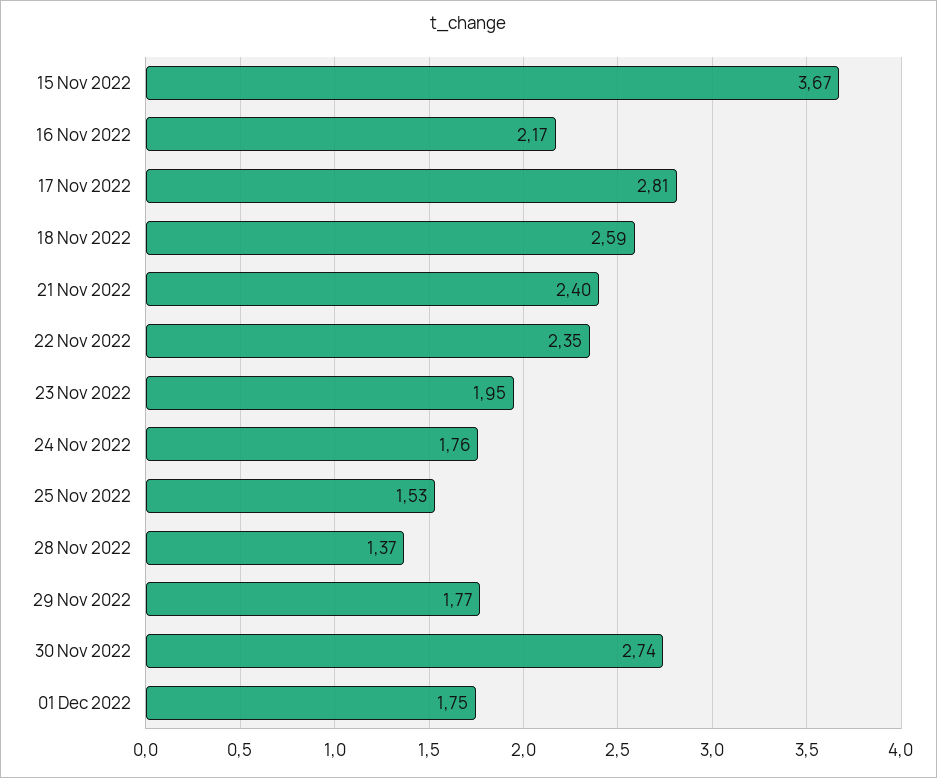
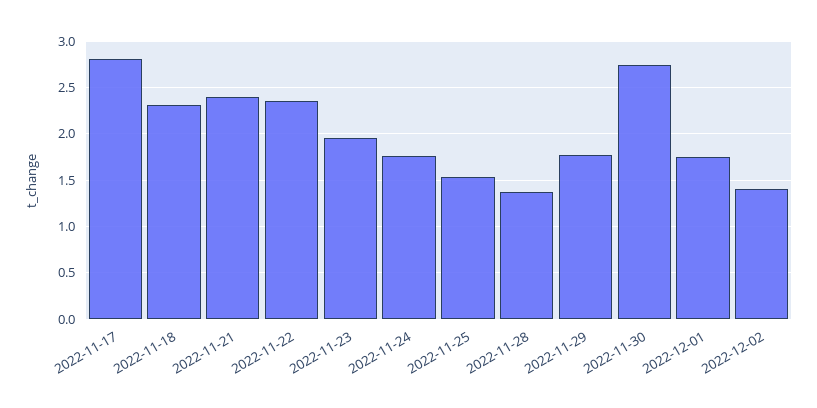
15 Nov 2022: 3.67 -> none
16 Nov 2022: 2.17 -> none
18 Nov 2022: 2.59 -> 2.3
2022-12-02: none -> 1.4

